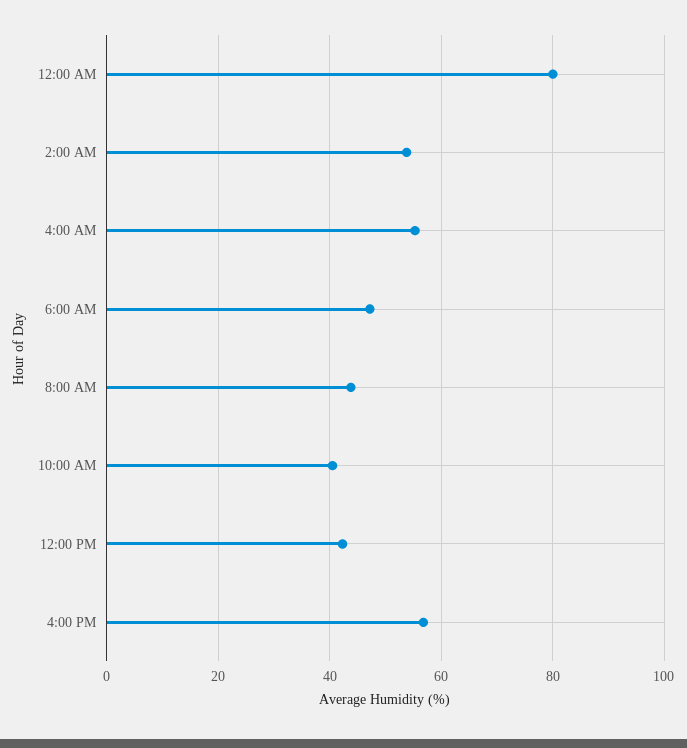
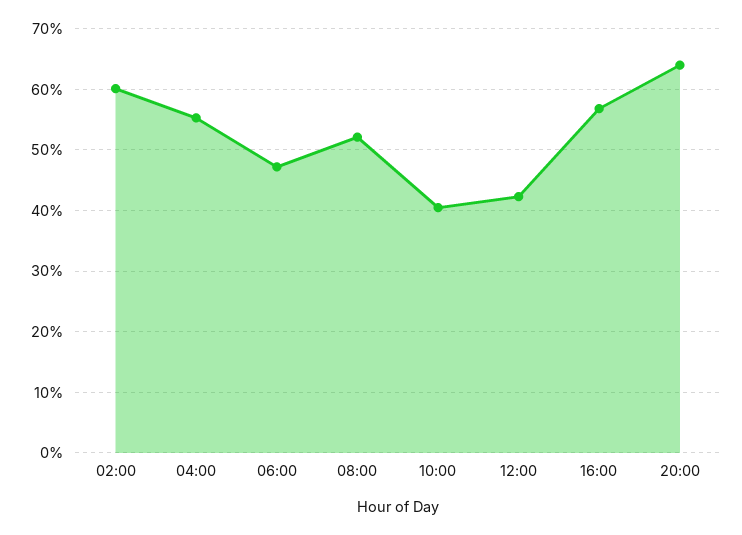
12:00 AM: 80 -> none
2:00 AM: 54 -> 60
8:00 AM: 44 -> 52
20:00: none -> 64

